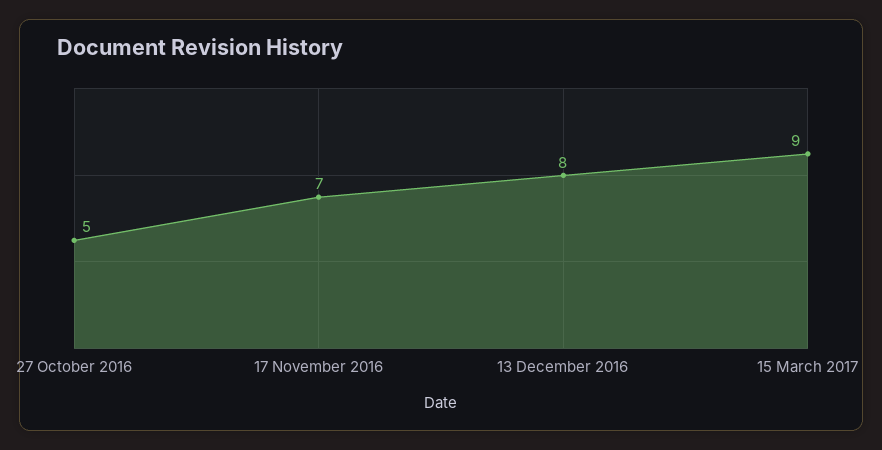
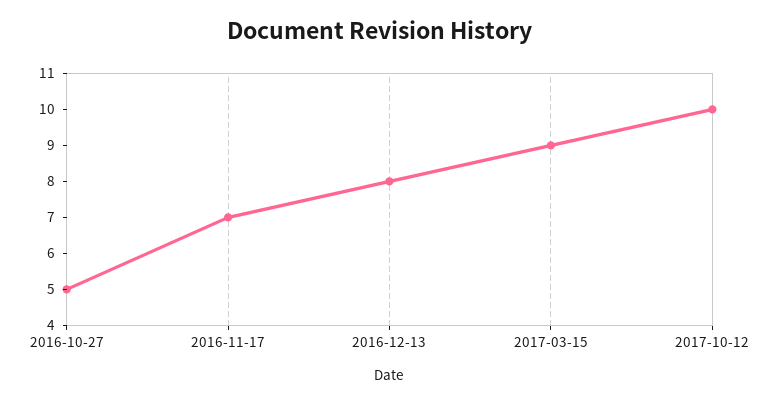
2017-10-12: none -> 10

